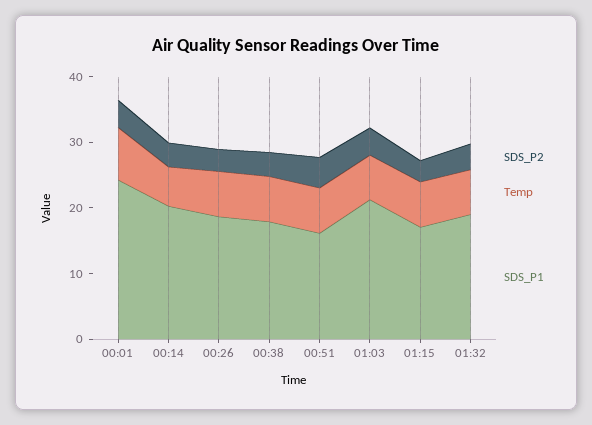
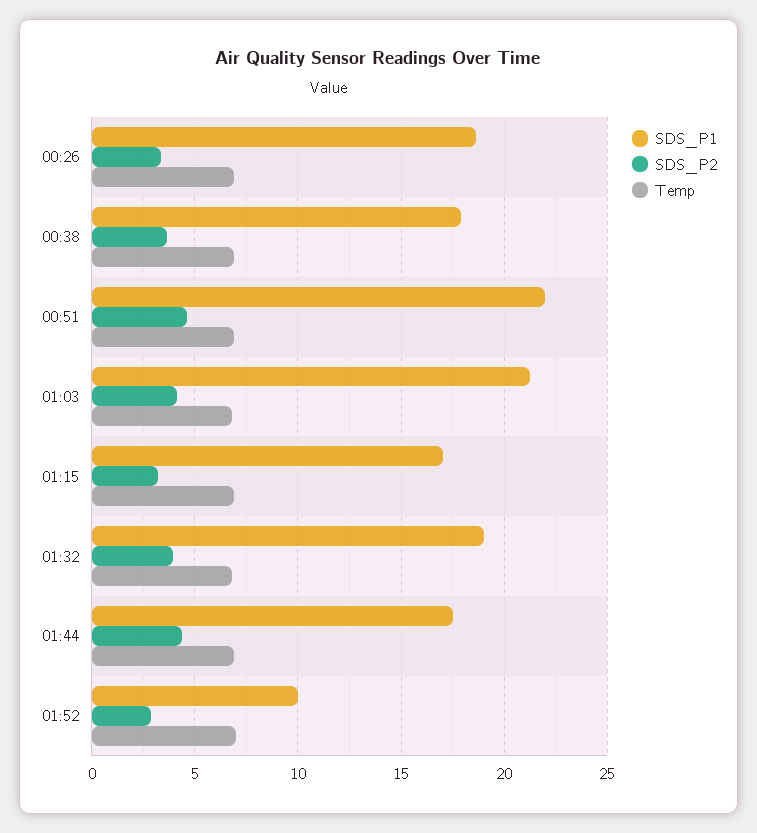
SDS_P2, 00:01: 4 -> none
Temp, 00:01: 8 -> none
SDS_P1, 00:01: 24 -> none
SDS_P2, 00:14: 4 -> none
Temp, 00:14: 6 -> none
SDS_P1, 00:14: 20 -> none
SDS_P1, 00:51: 16 -> 22
SDS_P1, 01:44: none -> 17.5
SDS_P2, 01:44: none -> 4.5
Temp, 01:44: none -> 7
SDS_P1, 01:52: none -> 10
SDS_P2, 01:52: none -> 3
Temp, 01:52: none -> 7

